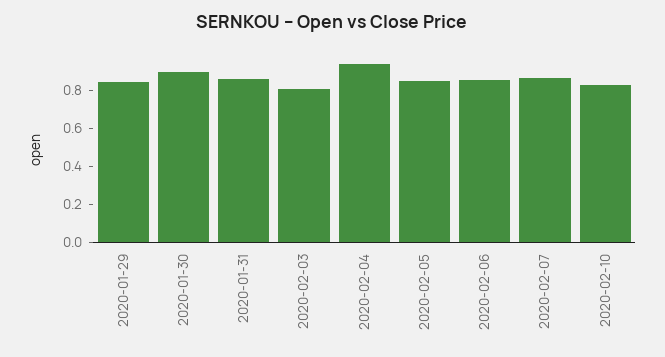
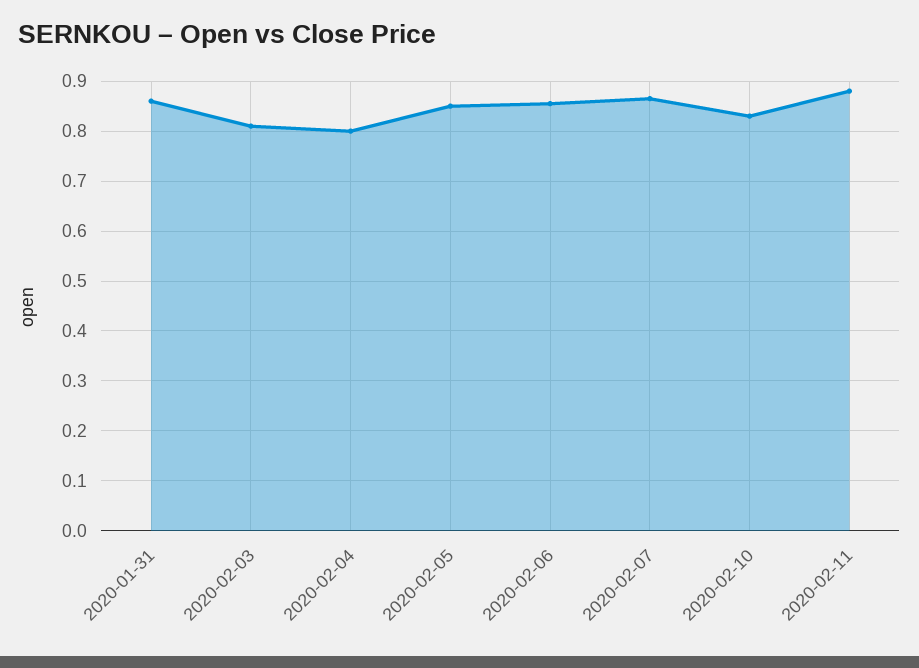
2020-01-29: 0.85 -> none
2020-01-30: 0.9 -> none
2020-02-04: 0.95 -> 0.8
2020-02-11: none -> 0.88

